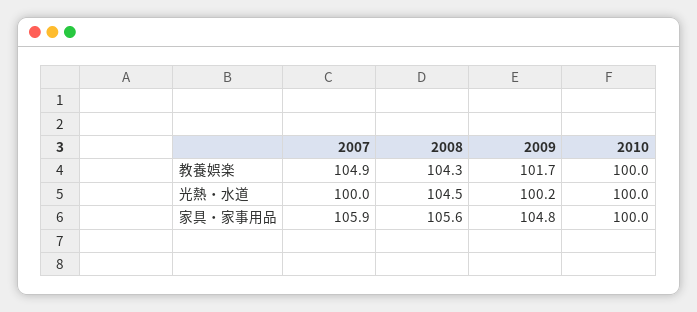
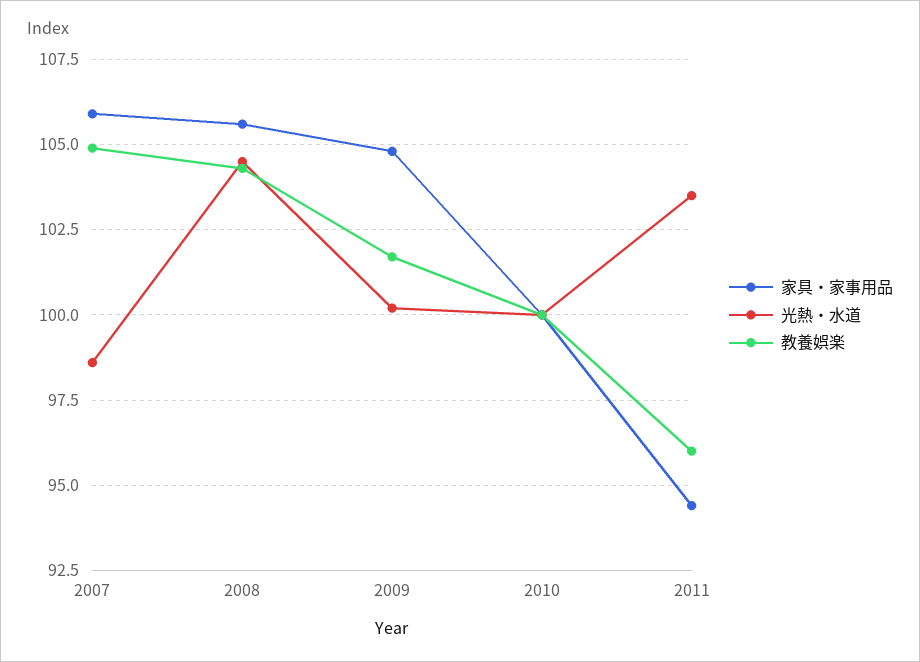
光熱・水道, 2007: 100 -> 98.5
家具・家事用品, 2011: none -> 94.5
光熱・水道, 2011: none -> 103.5
教養娯楽, 2011: none -> 96

